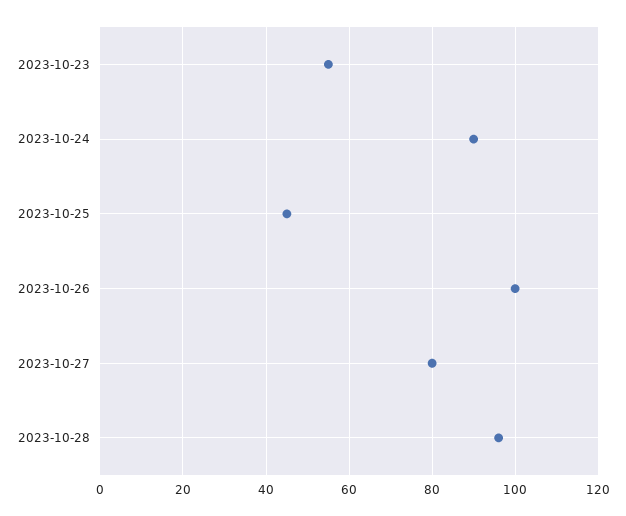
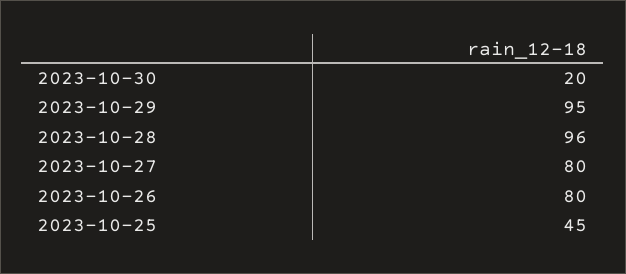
2023-10-23: 55 -> none
2023-10-24: 90 -> none
2023-10-26: 100 -> 80
2023-10-30: none -> 20
2023-10-29: none -> 95

